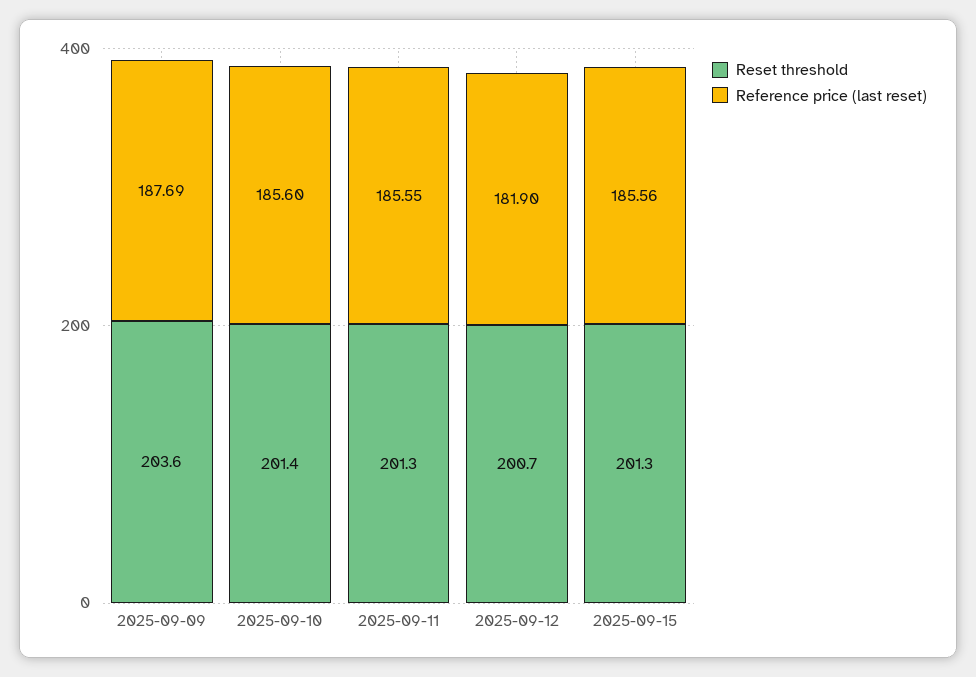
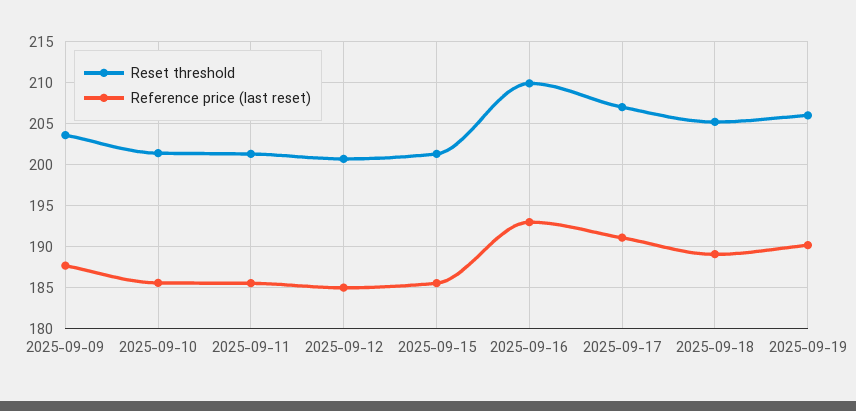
Reference price (last reset), 2025-09-12: 181.9 -> 185
Reset threshold, 2025-09-16: none -> 210
Reference price (last reset), 2025-09-16: none -> 193
Reset threshold, 2025-09-17: none -> 207
Reference price (last reset), 2025-09-17: none -> 191
Reset threshold, 2025-09-18: none -> 205
Reference price (last reset), 2025-09-18: none -> 189
Reset threshold, 2025-09-19: none -> 206
Reference price (last reset), 2025-09-19: none -> 190

